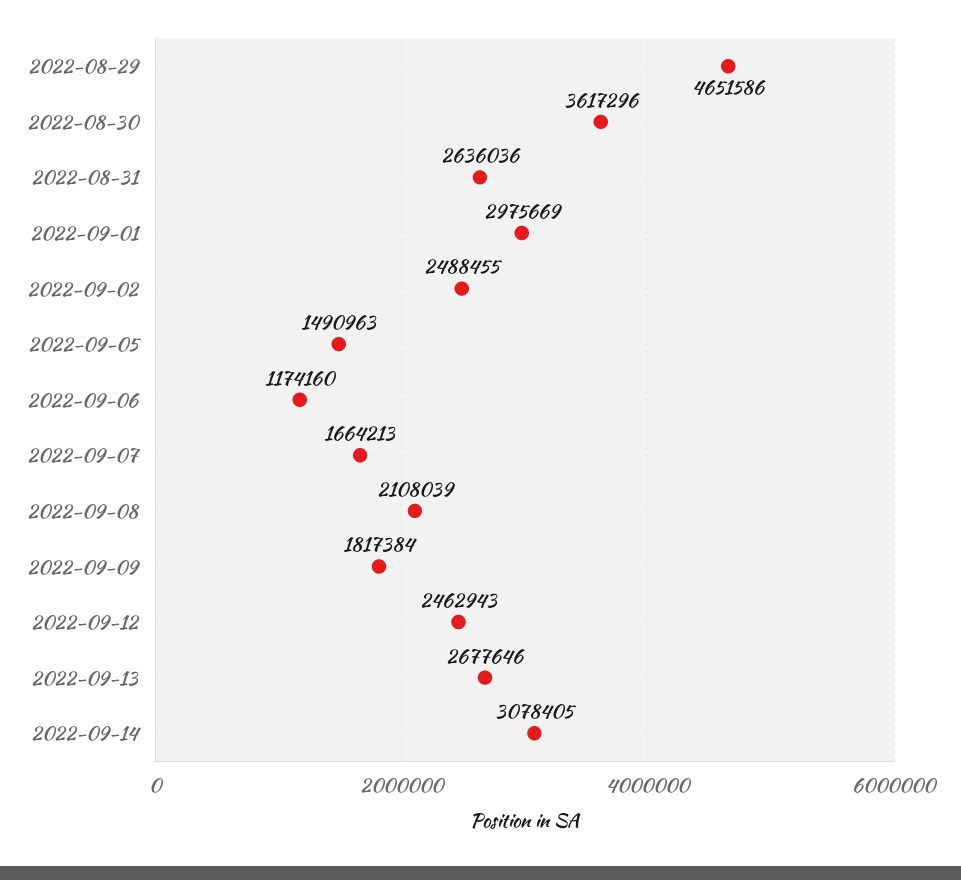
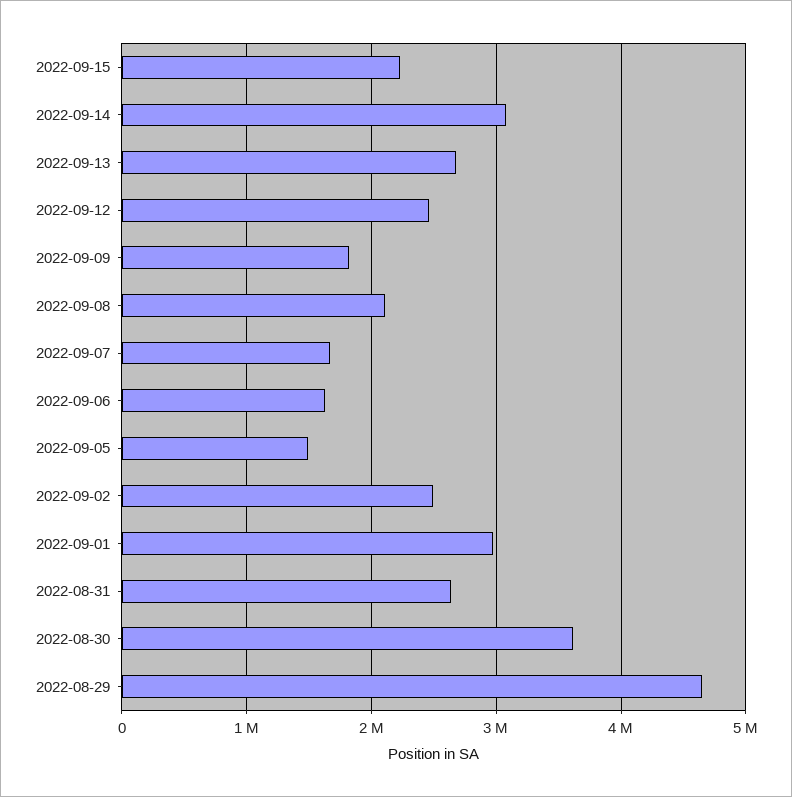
2022-09-06: 1174160 -> 1600000
2022-09-15: none -> 2200000

